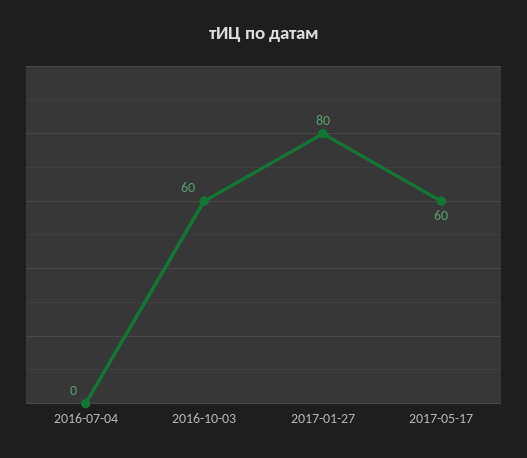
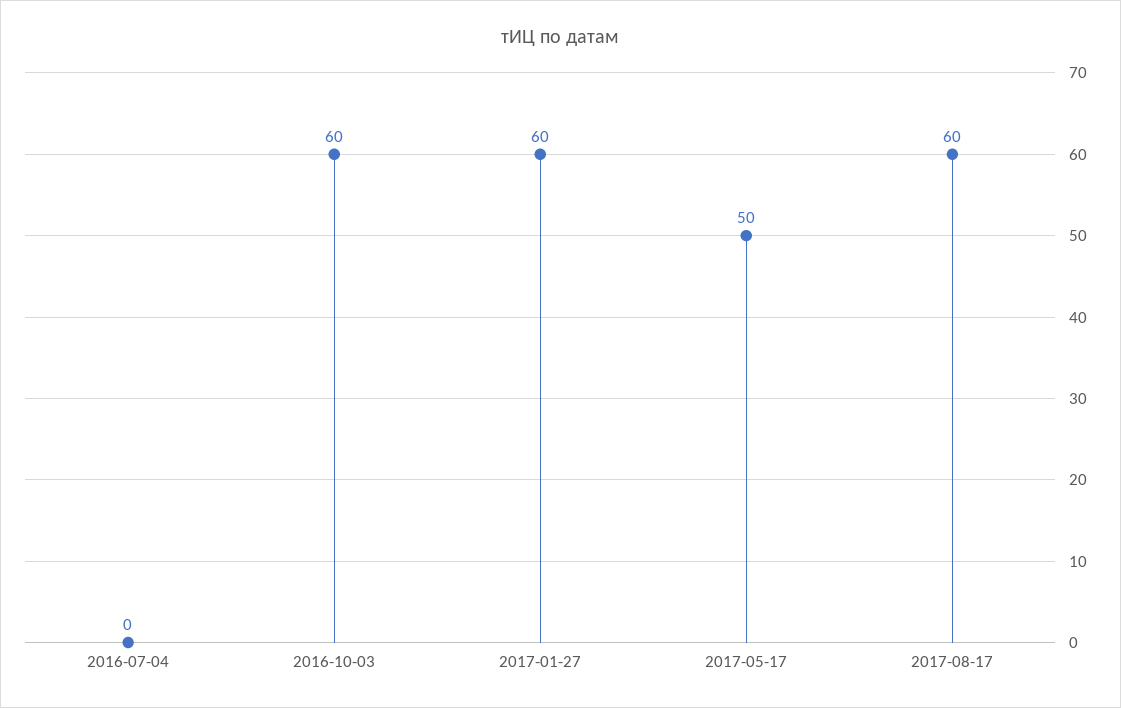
2017-01-27: 80 -> 60
2017-05-17: 60 -> 50
2017-08-17: none -> 60

